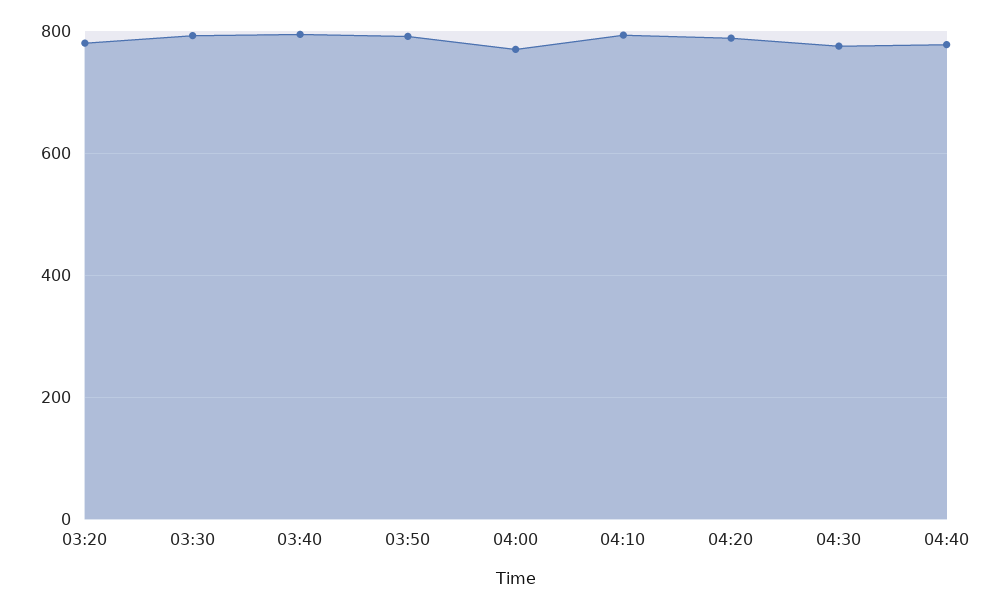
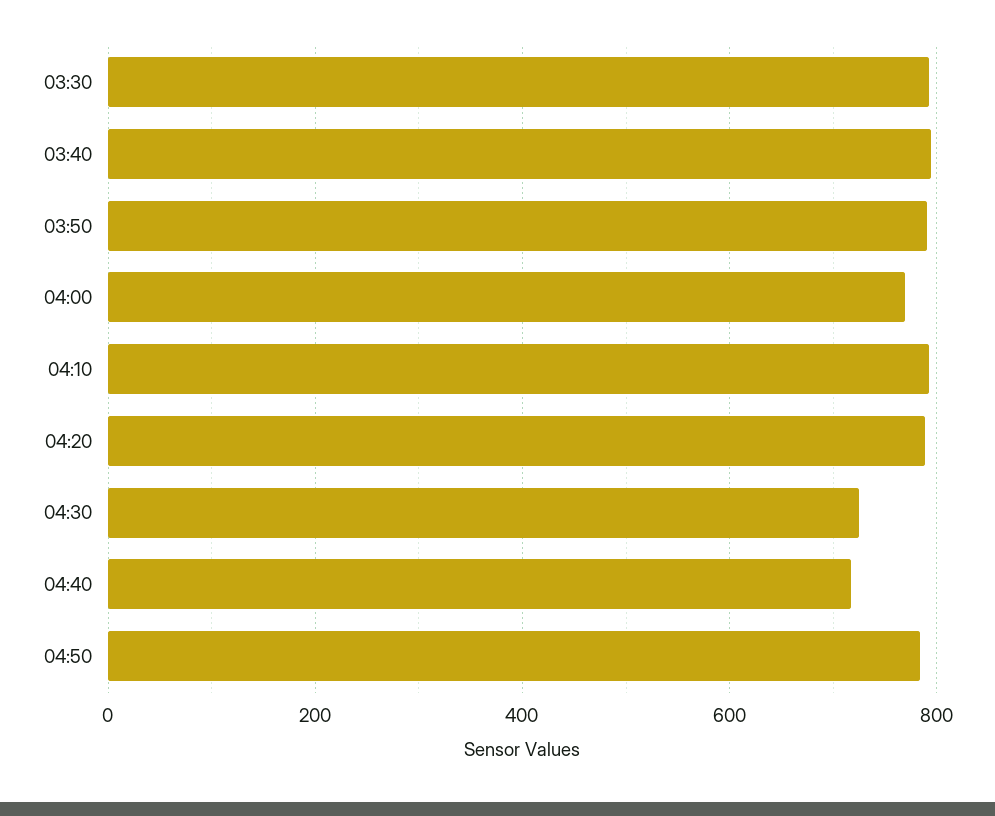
03:20: 780 -> none
04:30: 780 -> 720
04:40: 780 -> 720
04:50: none -> 780

